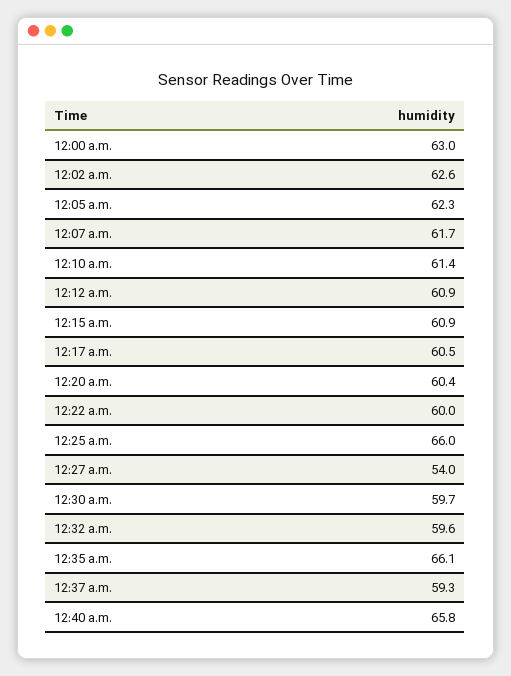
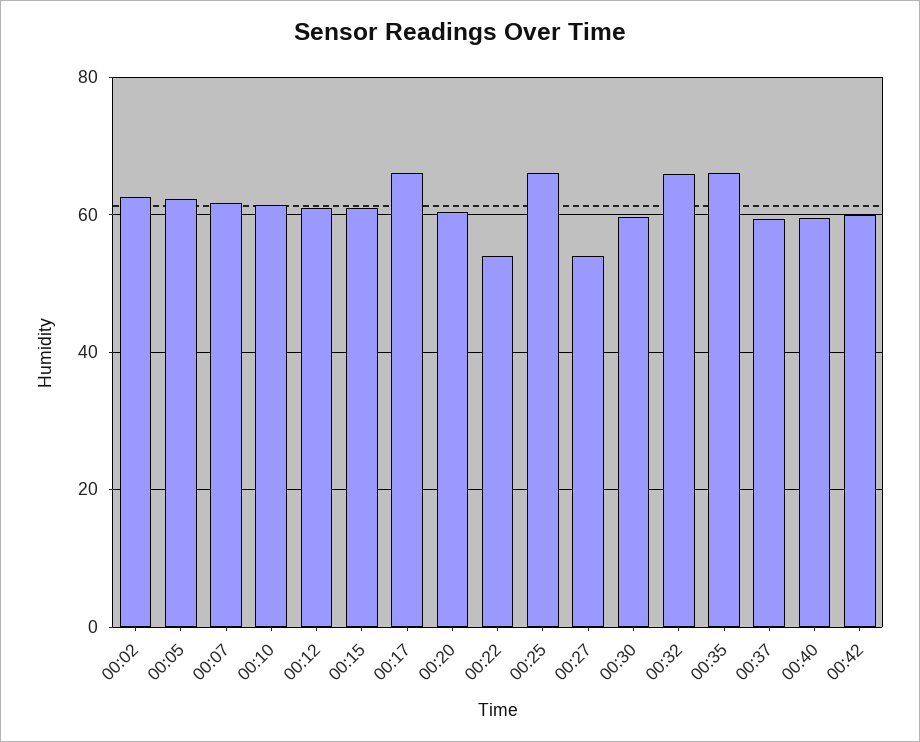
12:00 a.m.: 63 -> none
12:17 a.m.: 60.5 -> 66
12:22 a.m.: 60 -> 54
12:32 a.m.: 59.6 -> 66
12:40 a.m.: 65.8 -> 60
00:42: none -> 60

